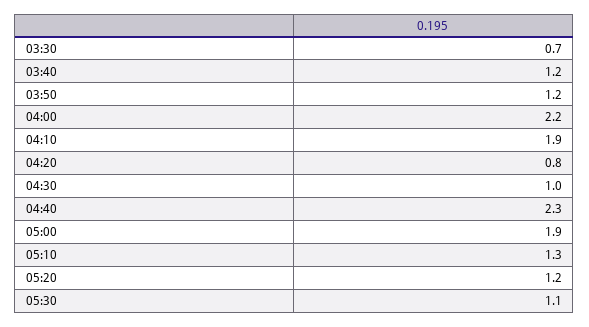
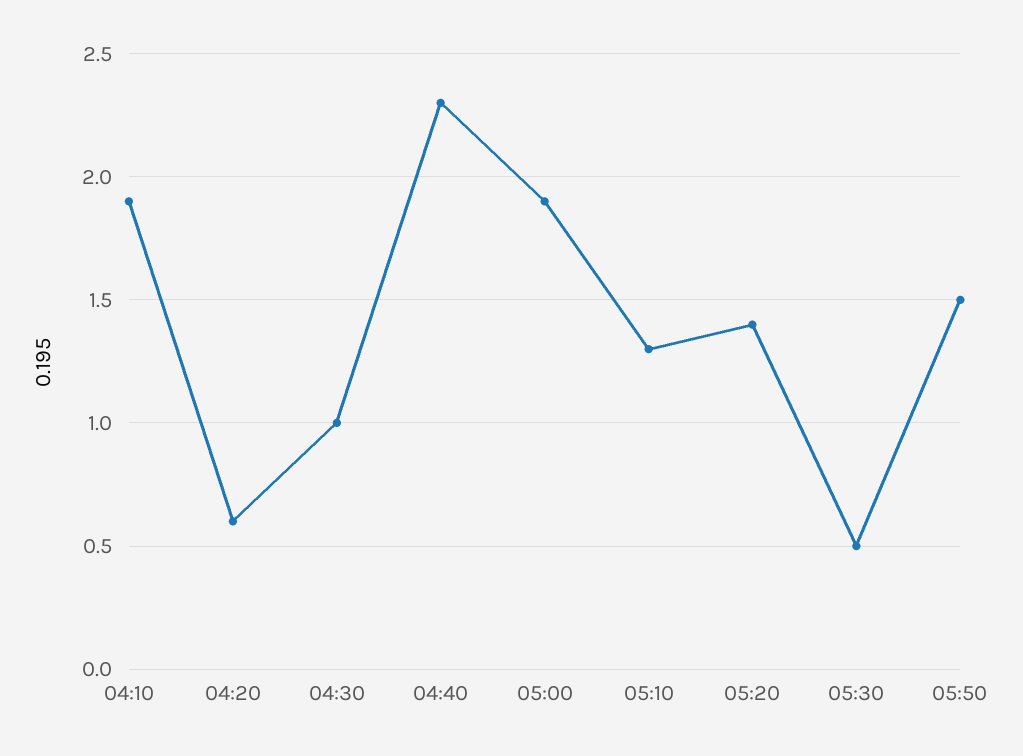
03:30: 0.7 -> none
03:40: 1.2 -> none
03:50: 1.2 -> none
04:00: 2.2 -> none
04:20: 0.8 -> 0.6
05:20: 1.2 -> 1.4
05:30: 1.1 -> 0.5
05:50: none -> 1.5

